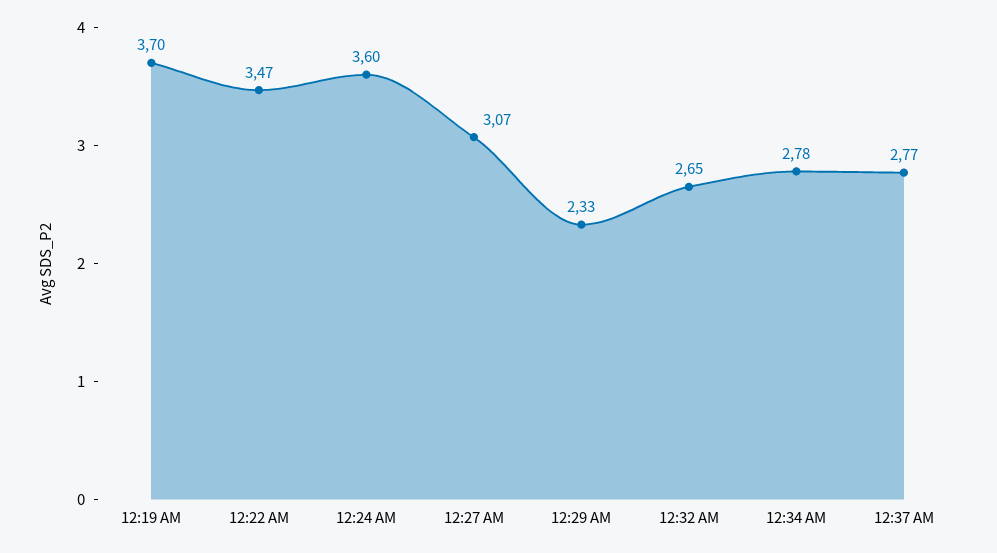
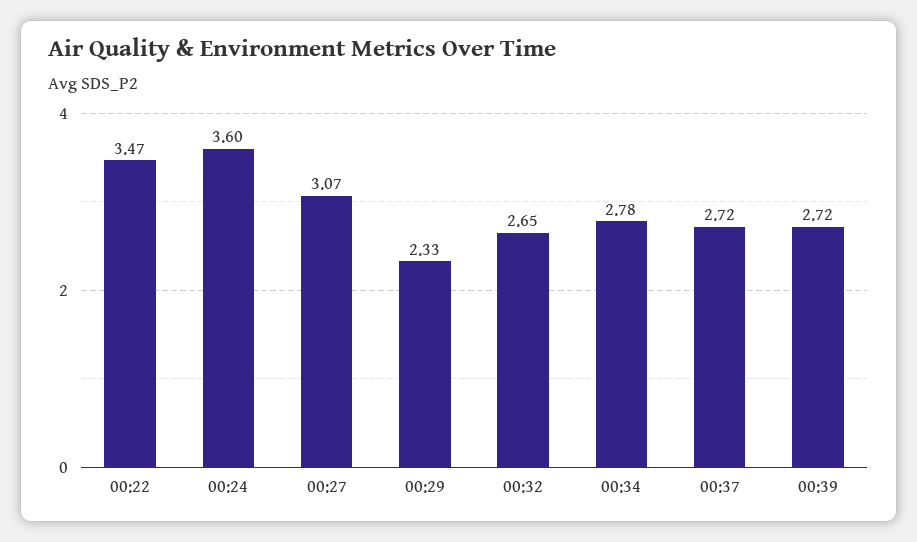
12:19 AM: 3.7 -> none
12:37 AM: 2.77 -> 2.72
00:39: none -> 2.72

